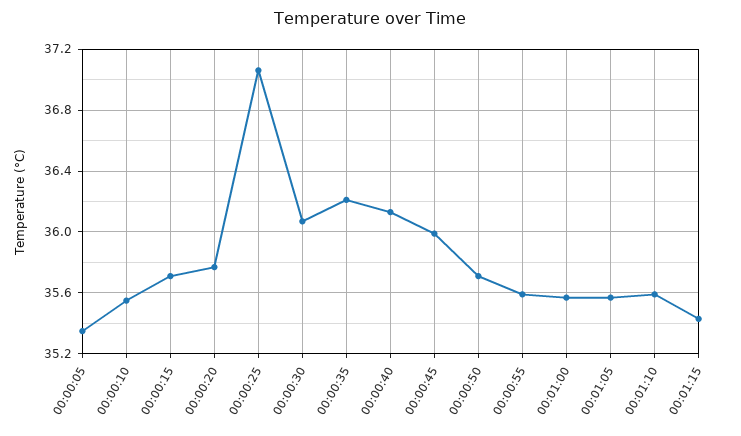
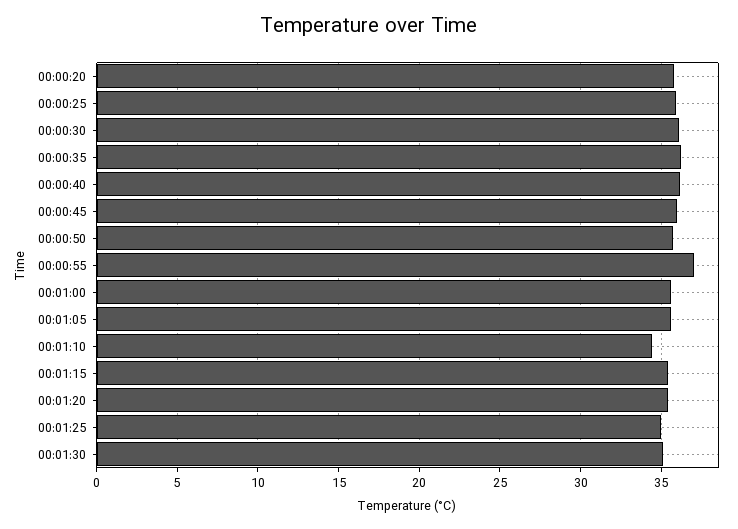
00:00:05: 35.35 -> none
00:00:10: 35.55 -> none
00:00:15: 35.7 -> none
00:00:25: 37.05 -> 36
00:00:55: 35.6 -> 37
00:01:10: 35.6 -> 34.5
00:01:20: none -> 35.5
00:01:25: none -> 35
00:01:30: none -> 35

